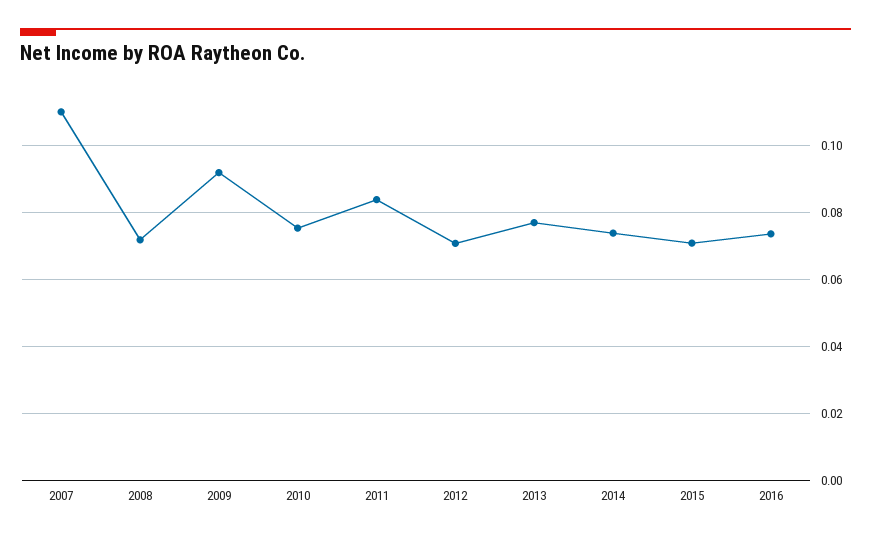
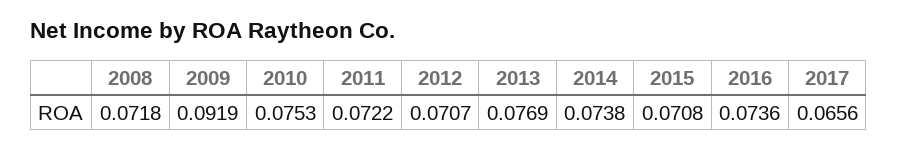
2007: 0.11 -> none
2011: 0.084 -> 0.0722
2017: none -> 0.0656

